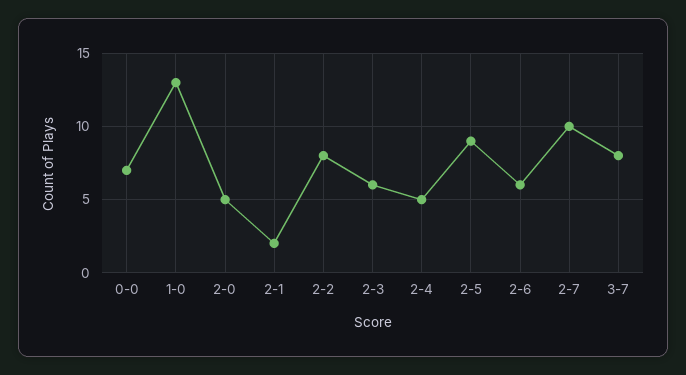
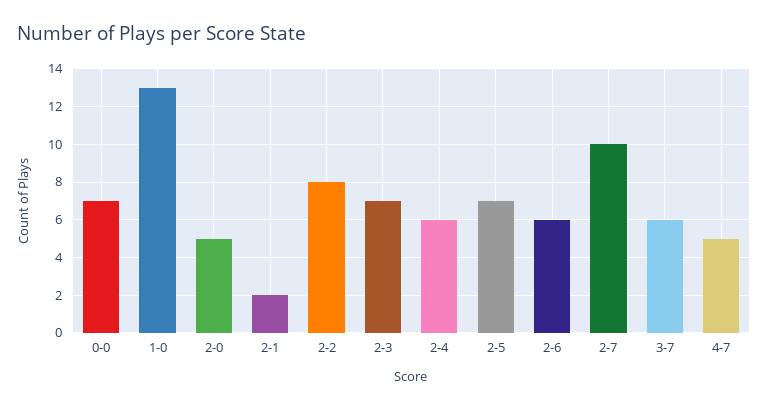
2-3: 6 -> 7
2-4: 5 -> 6
2-5: 9 -> 7
3-7: 8 -> 6
4-7: none -> 5

